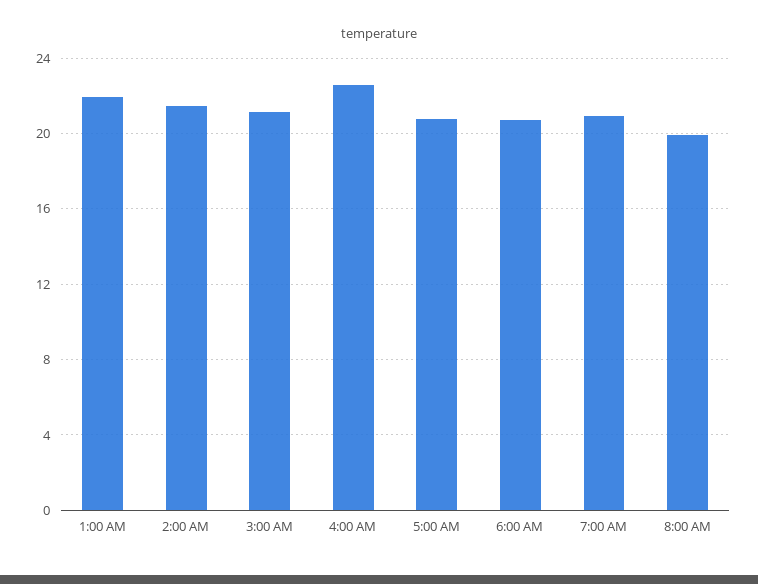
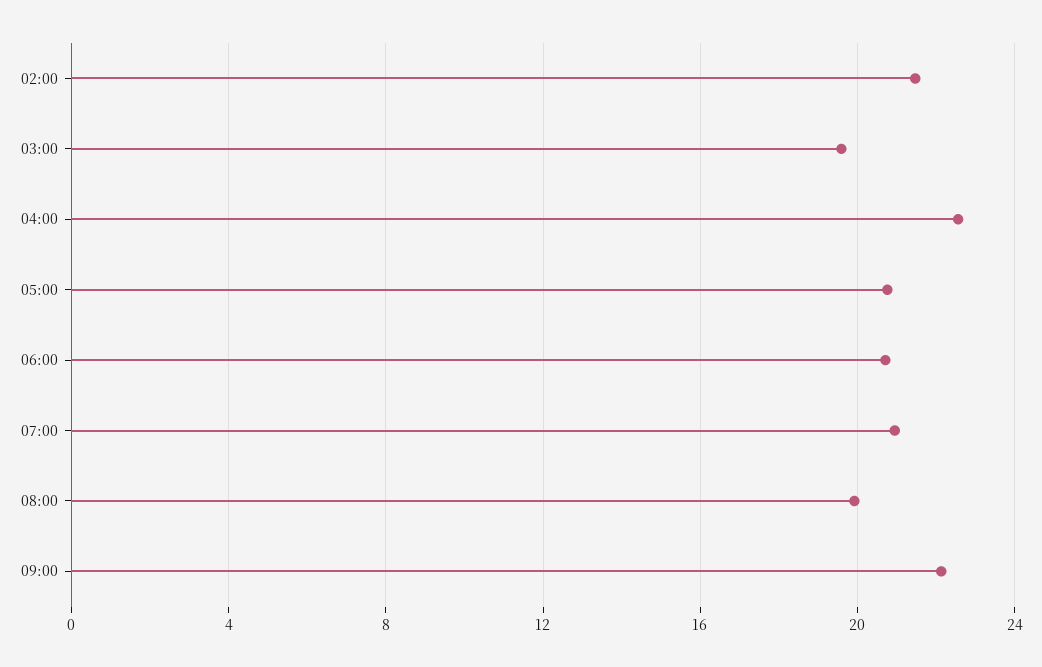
1:00 AM: 22 -> none
3:00 AM: 21 -> 19.5
09:00: none -> 22

